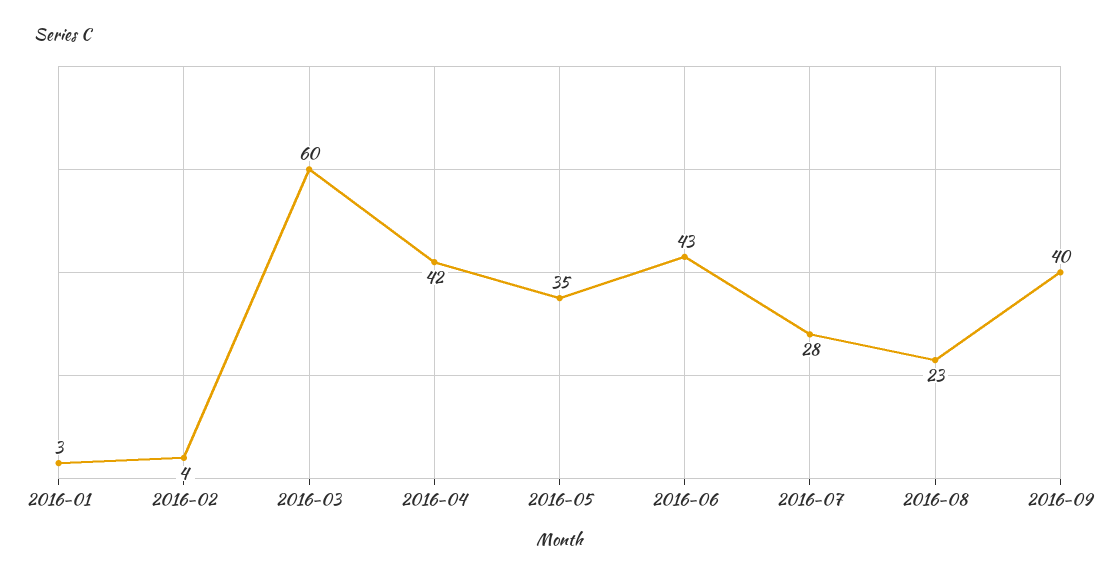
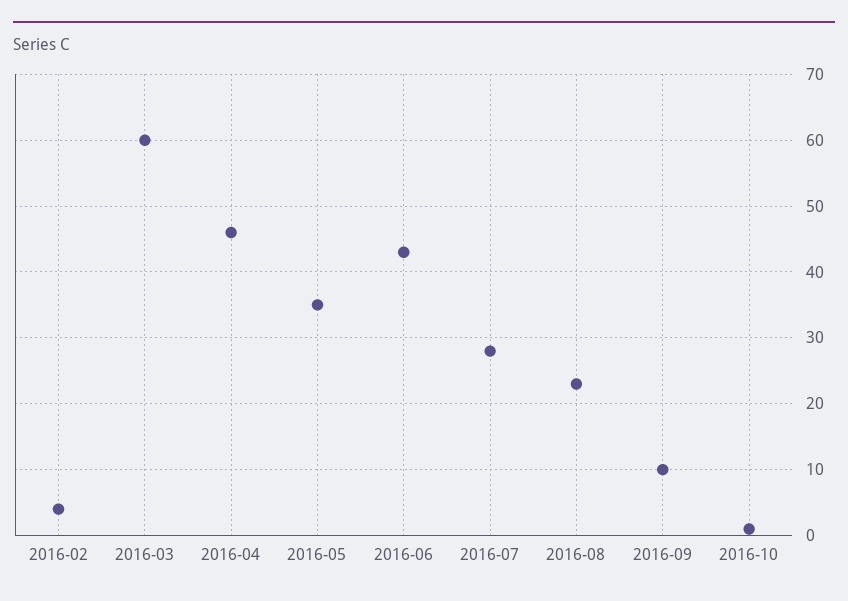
2016-01: 3 -> none
2016-04: 42 -> 46
2016-09: 40 -> 10
2016-10: none -> 1

